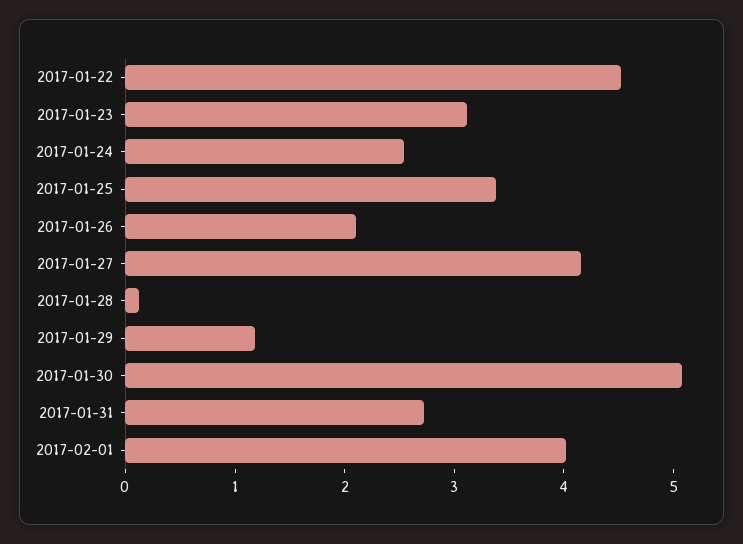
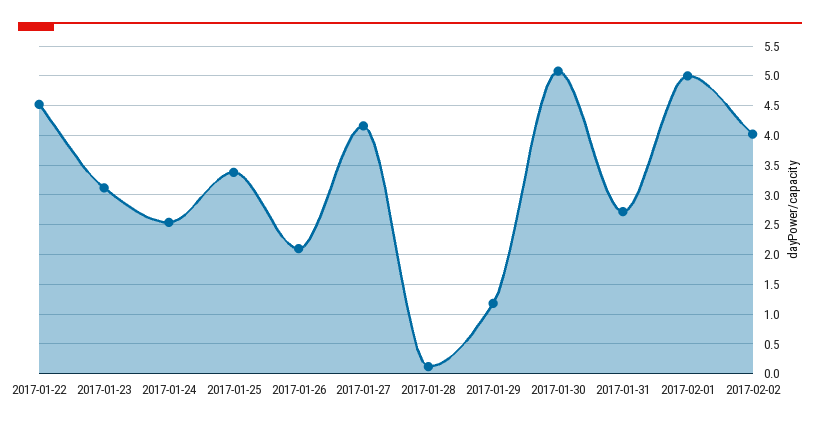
2017-02-01: 4 -> 5
2017-02-02: none -> 4

